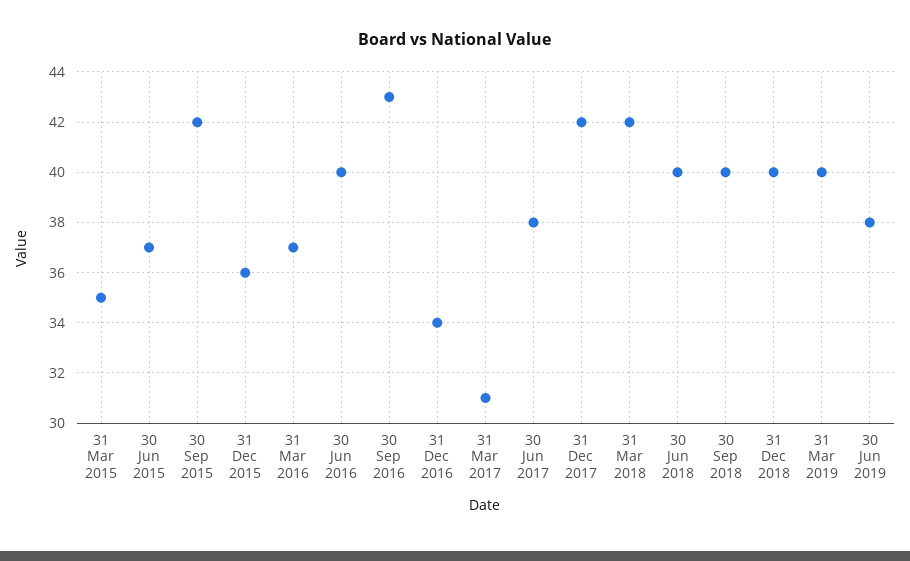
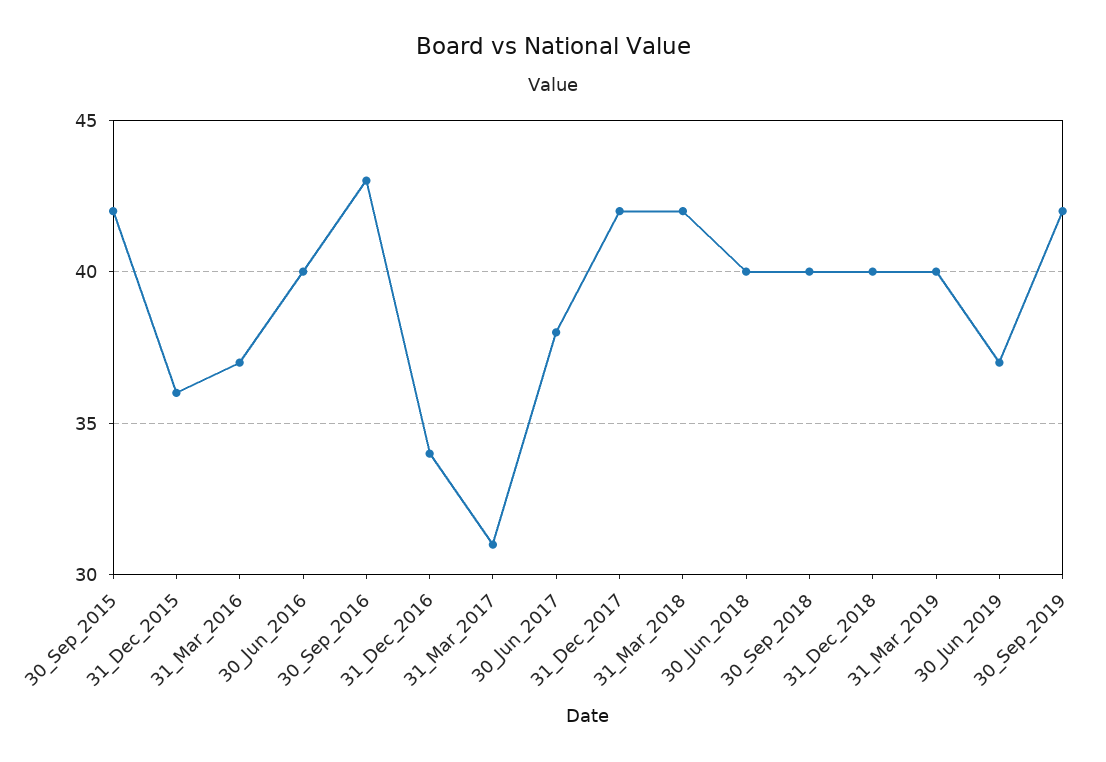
31 Mar 2015: 35 -> none
30 Jun 2015: 37 -> none
30 Jun 2019: 38 -> 37
30_Sep_2019: none -> 42

